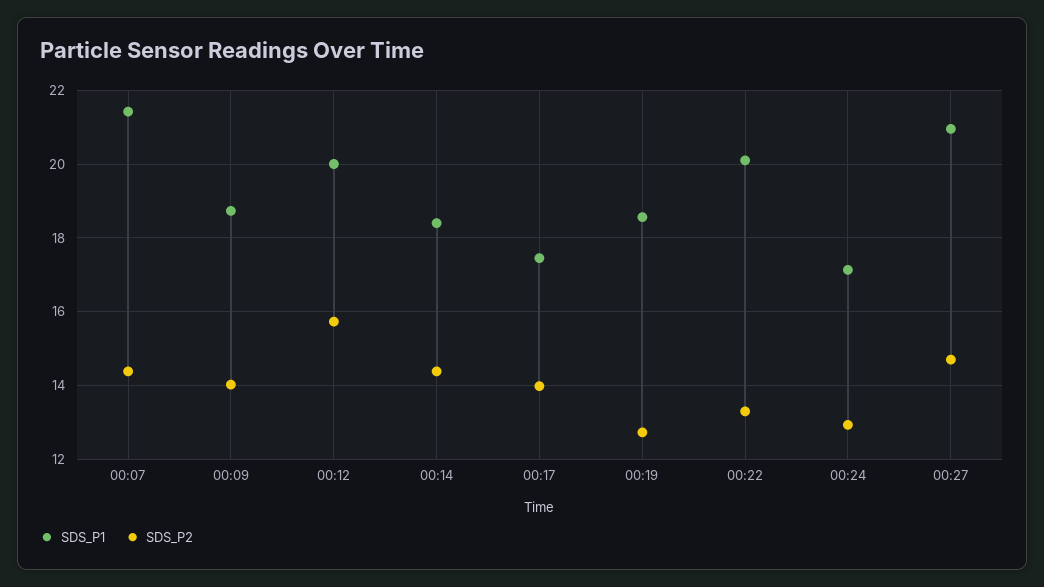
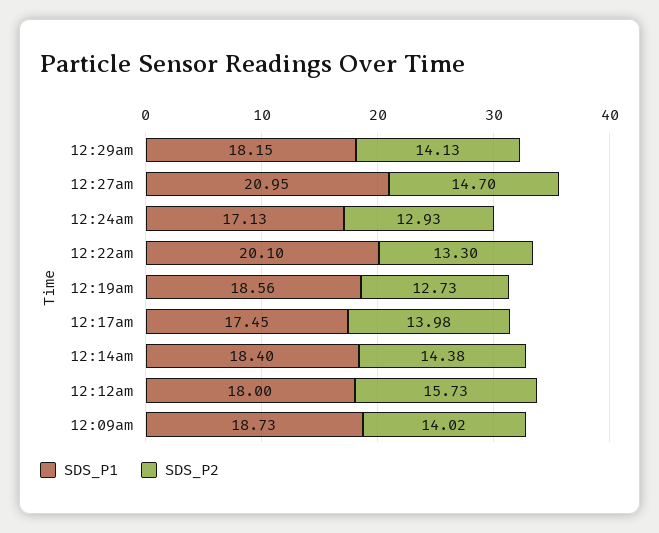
SDS_P1, 00:07: 21.4 -> none
SDS_P2, 00:07: 14.4 -> none
SDS_P1, 00:12: 20 -> 18
SDS_P1, 12:29am: none -> 18.15
SDS_P2, 12:29am: none -> 14.13

